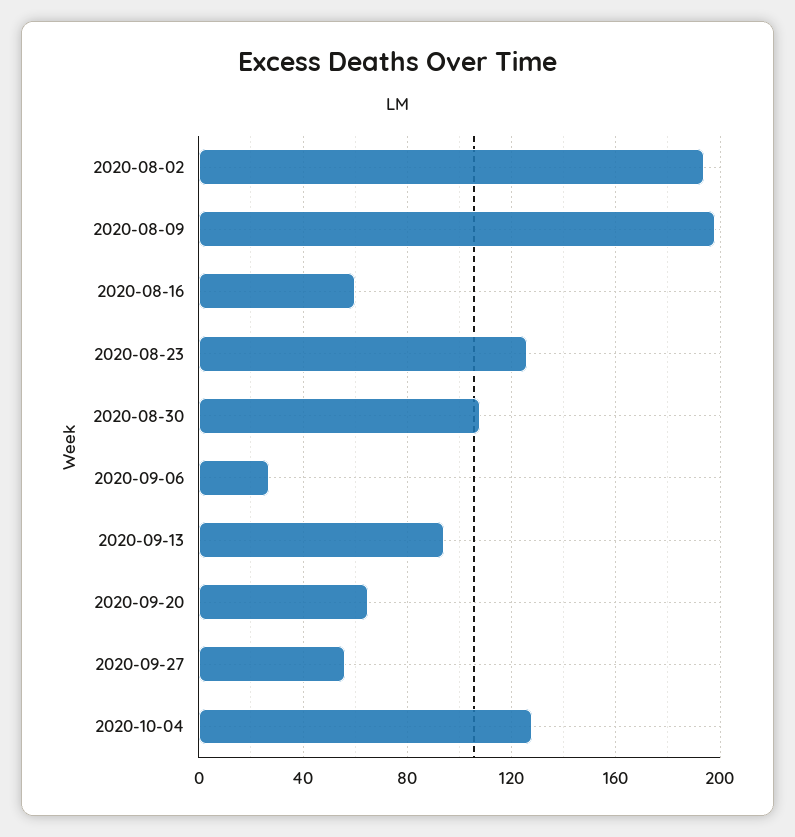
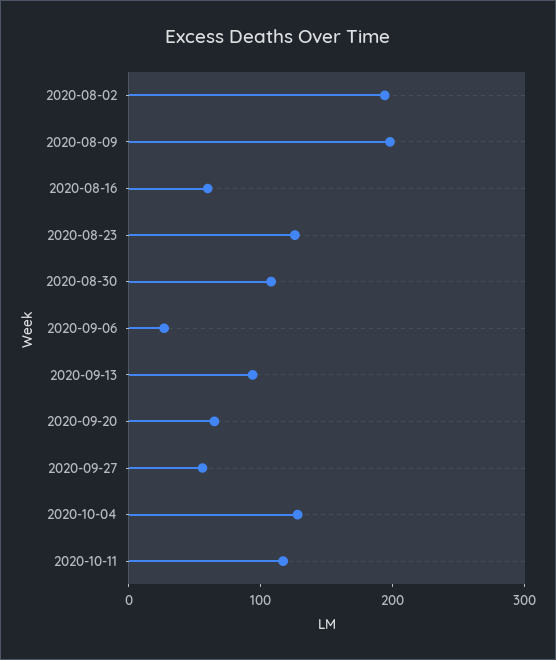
2020-10-11: none -> 120

